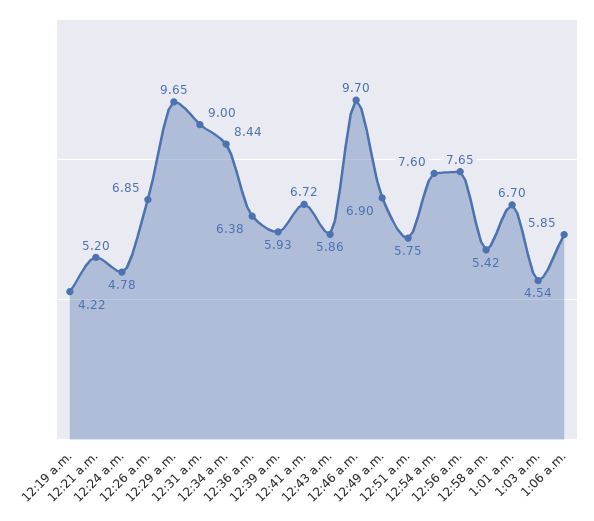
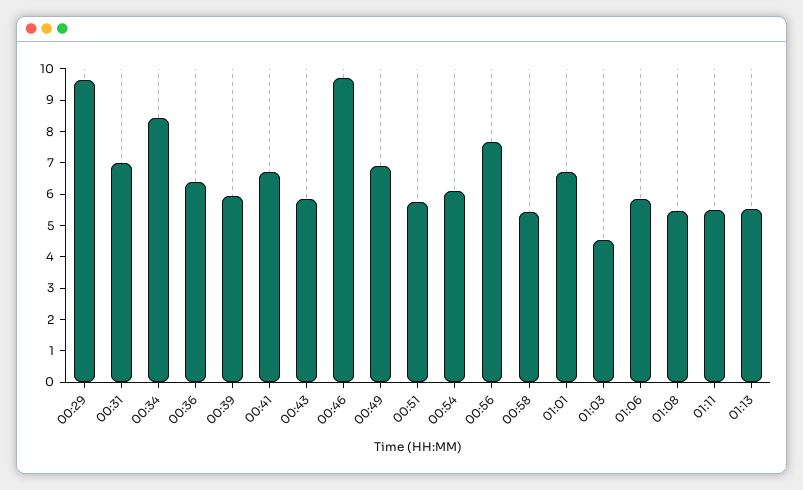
12:19 a.m.: 4.22 -> none
12:21 a.m.: 5.2 -> none
12:24 a.m.: 4.78 -> none
12:26 a.m.: 6.85 -> none
12:31 a.m.: 9 -> 7
12:54 a.m.: 7.6 -> 6
01:08: none -> 5.5
01:11: none -> 5.5
01:13: none -> 5.5

